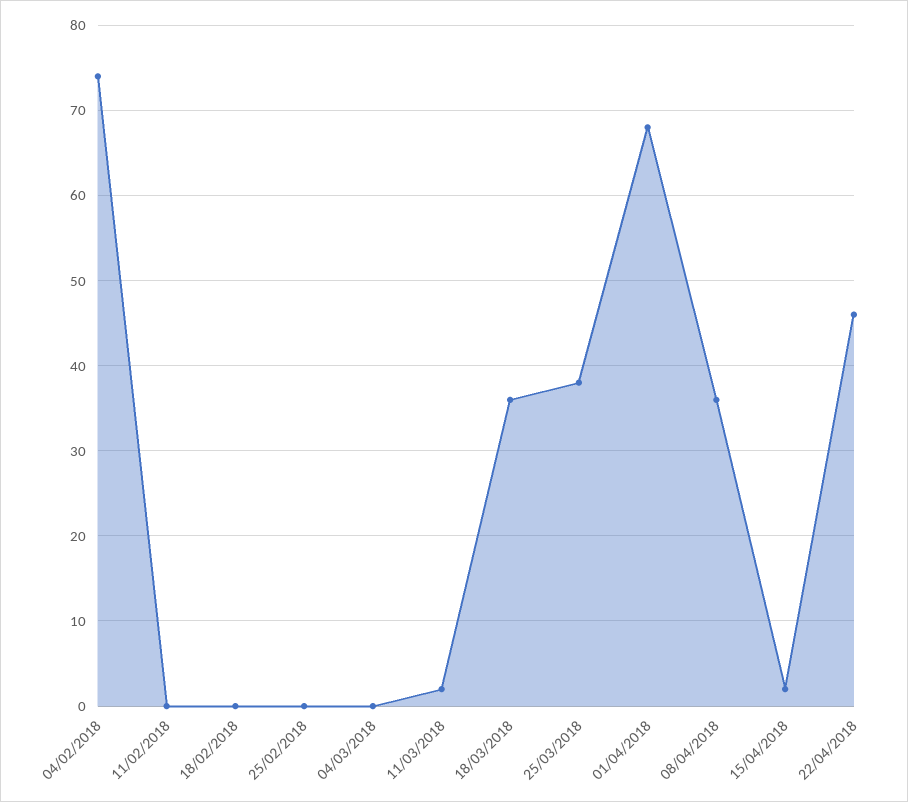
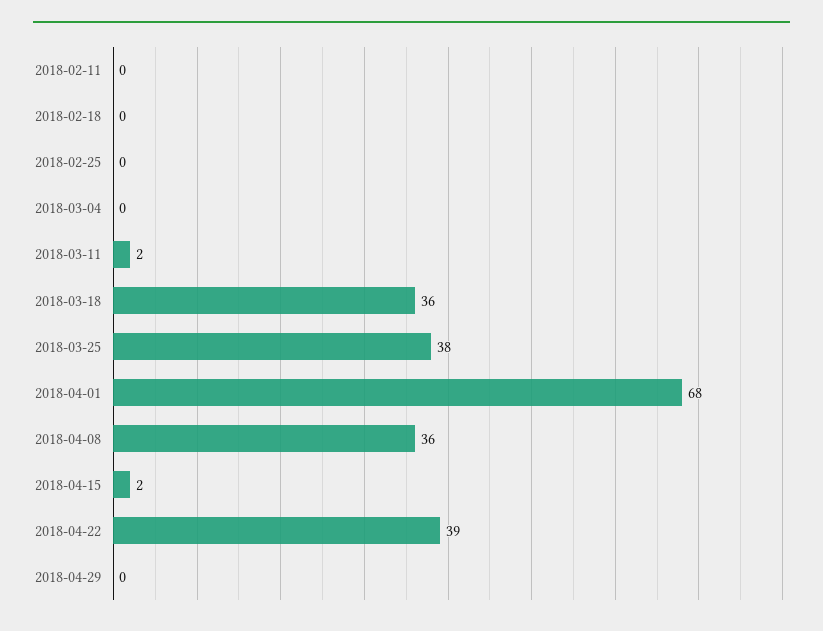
04/02/2018: 74 -> none
22/04/2018: 46 -> 39
2018-04-29: none -> 0

